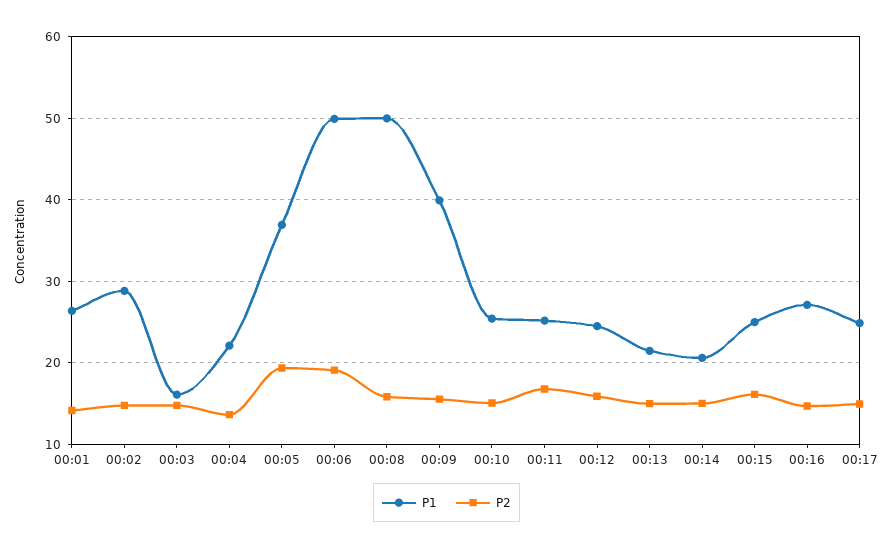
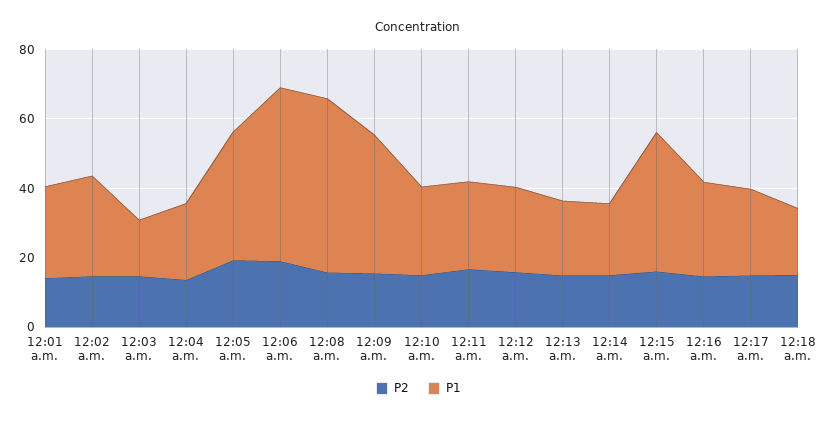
P1, 00:15: 25 -> 40
P2, 12:18 a.m.: none -> 15
P1, 12:18 a.m.: none -> 20

